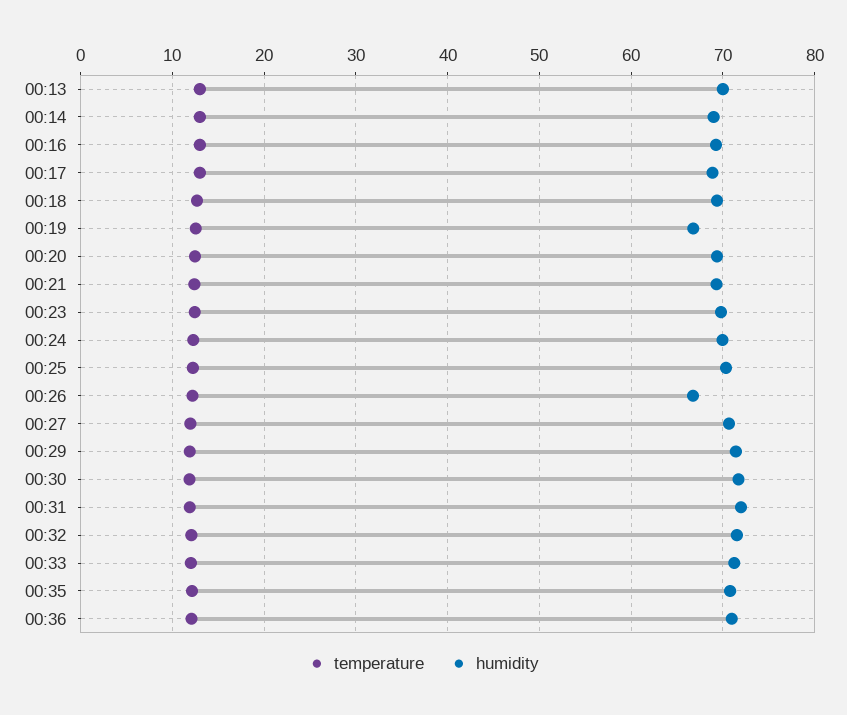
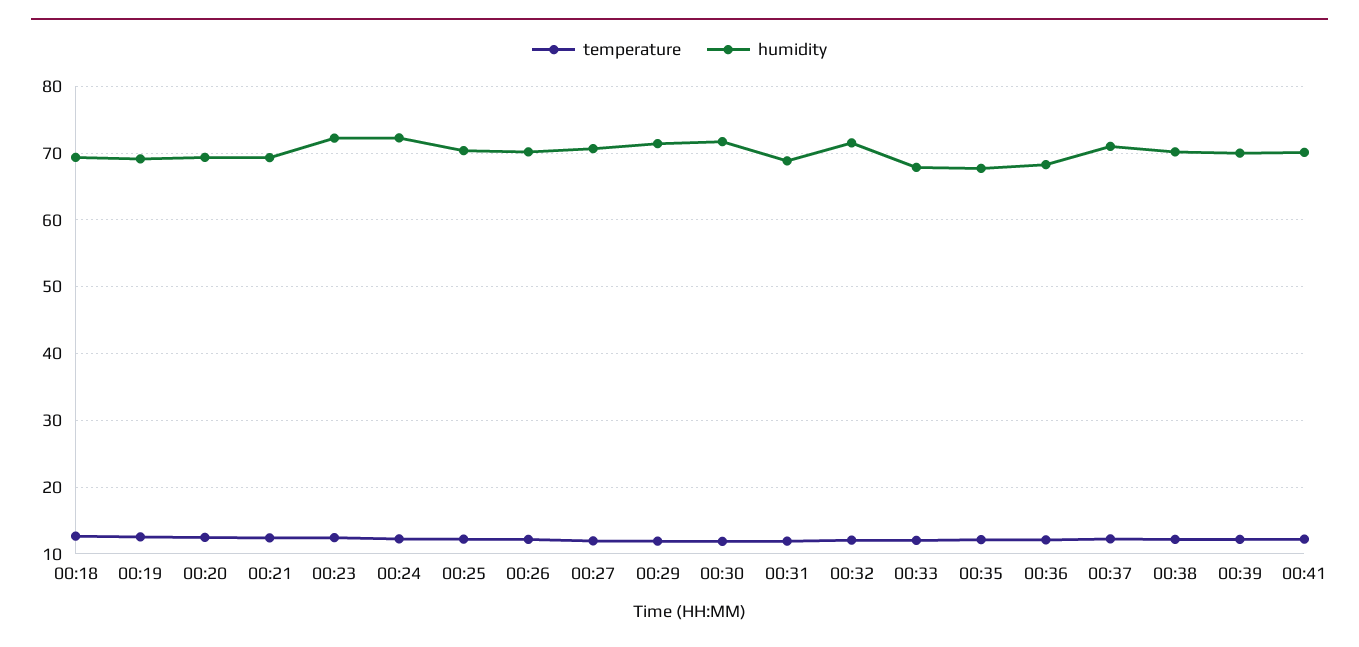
temperature, 00:13: 13 -> none
humidity, 00:13: 70 -> none
temperature, 00:14: 13 -> none
humidity, 00:14: 69 -> none
temperature, 00:16: 13 -> none
humidity, 00:16: 69 -> none
temperature, 00:17: 13 -> none
humidity, 00:17: 69 -> none
humidity, 00:19: 67 -> 69
humidity, 00:23: 70 -> 72
humidity, 00:24: 70 -> 72
humidity, 00:26: 67 -> 70
humidity, 00:31: 72 -> 69
humidity, 00:33: 71 -> 68
humidity, 00:35: 71 -> 68
humidity, 00:36: 71 -> 68
temperature, 00:37: none -> 12
humidity, 00:37: none -> 71
temperature, 00:38: none -> 12
humidity, 00:38: none -> 70
temperature, 00:39: none -> 12
humidity, 00:39: none -> 70
temperature, 00:41: none -> 12
humidity, 00:41: none -> 70

